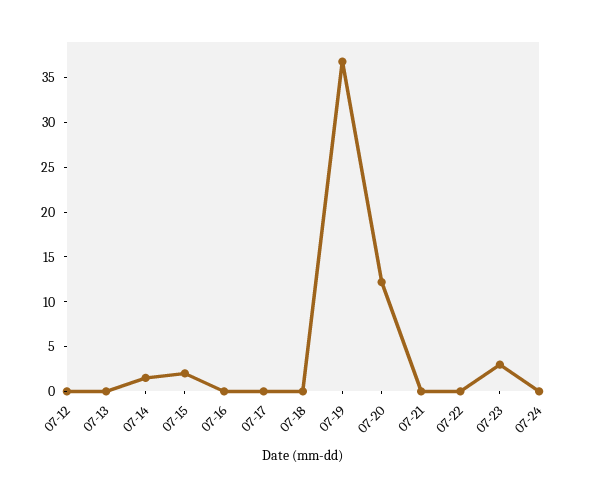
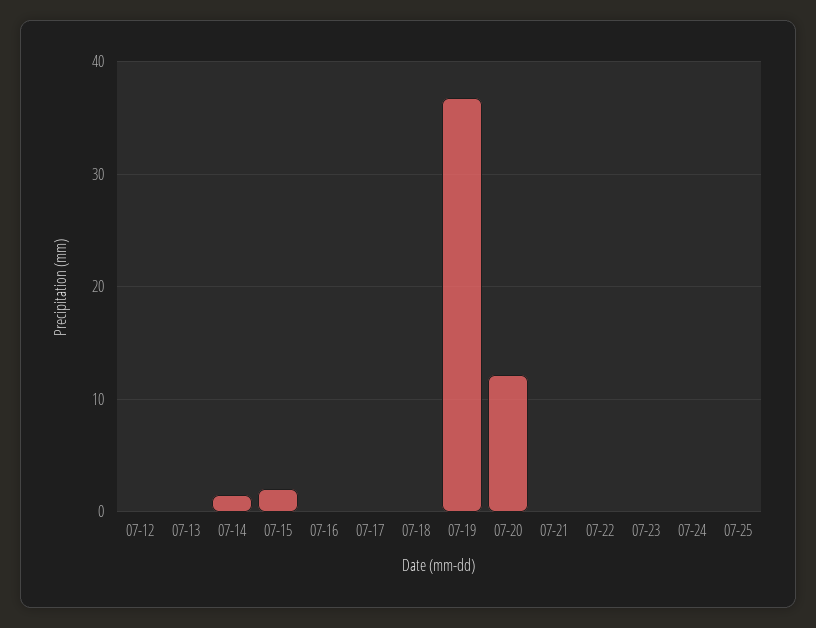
07-23: 3 -> 0
07-25: none -> 0

